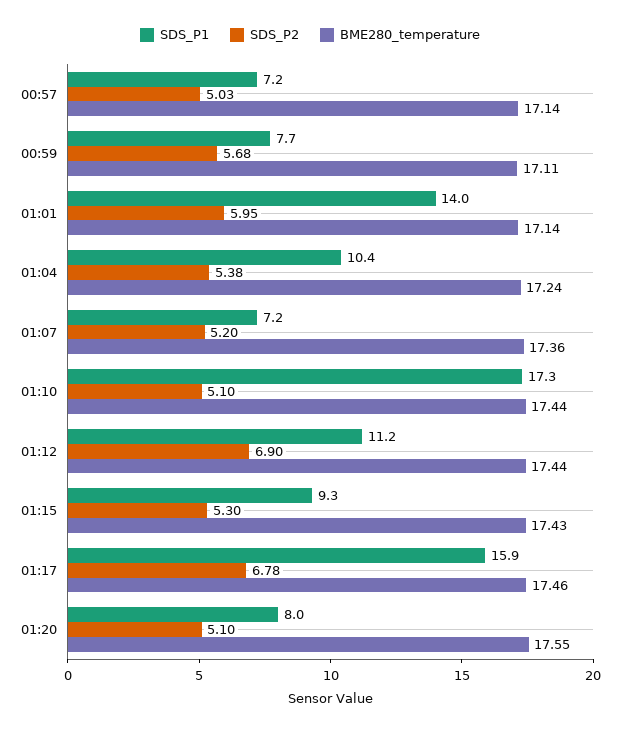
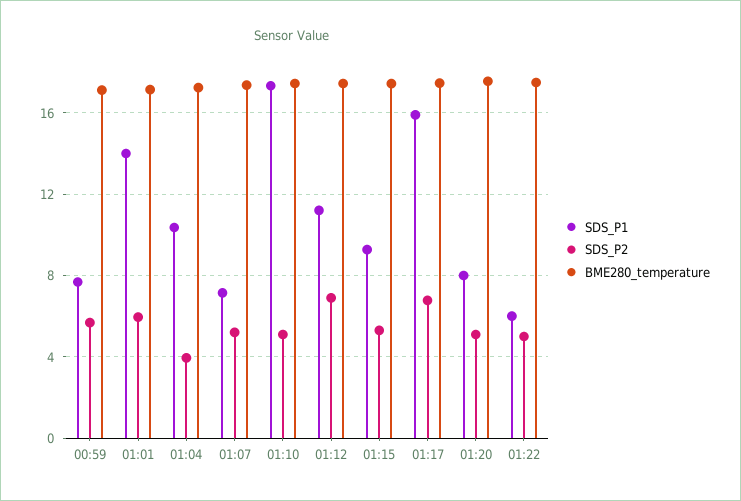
SDS_P1, 00:57: 7.2 -> none
SDS_P2, 00:57: 5.03 -> none
BME280_temperature, 00:57: 17.14 -> none
SDS_P2, 01:04: 5.38 -> 4
SDS_P1, 01:22: none -> 6
SDS_P2, 01:22: none -> 5
BME280_temperature, 01:22: none -> 17.5

